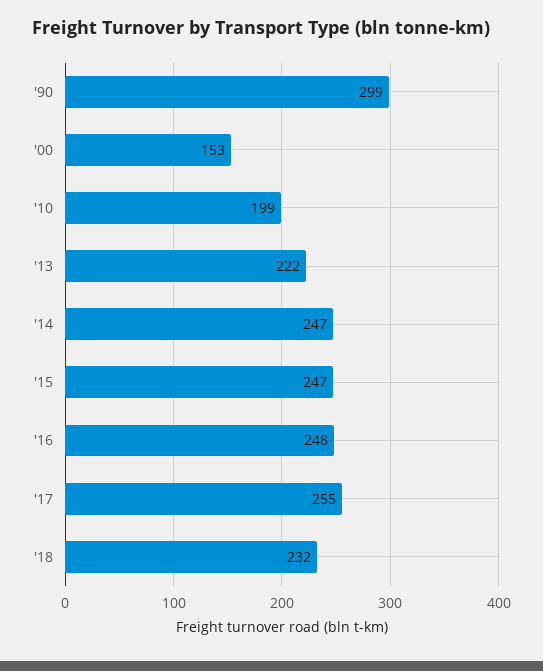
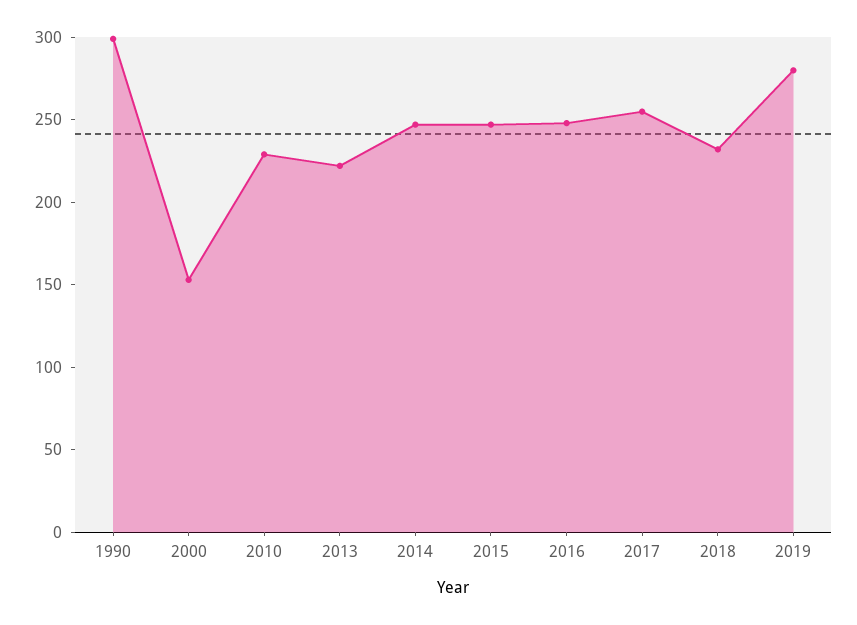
'10: 199 -> 230
2019: none -> 280

